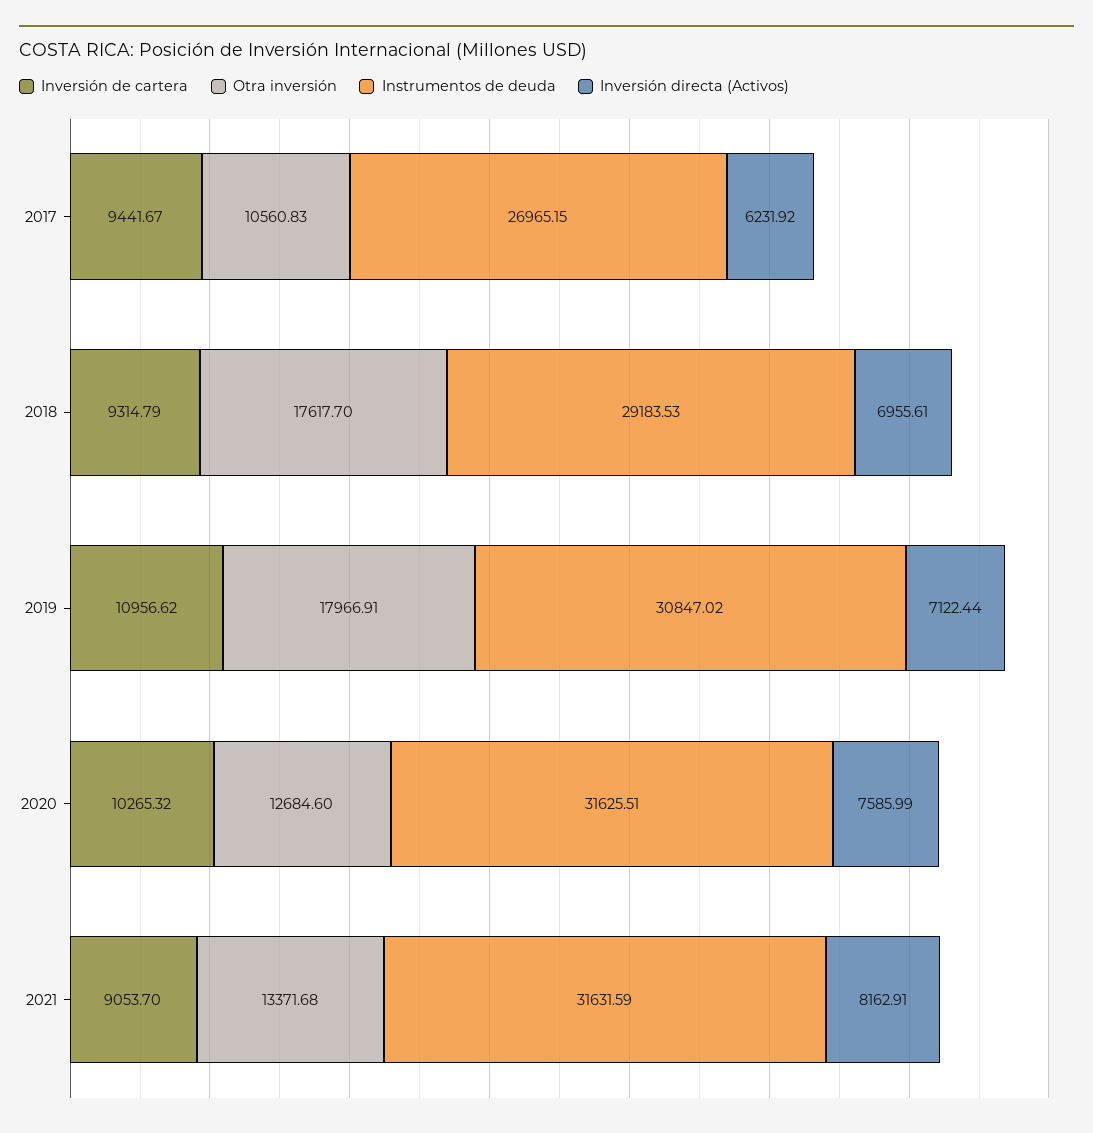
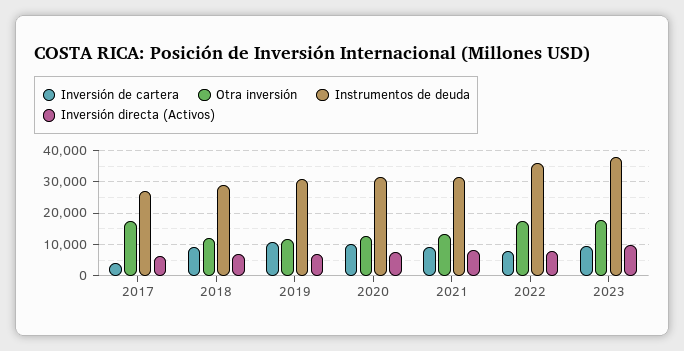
Inversión de cartera, 2017: 9441.67 -> 4000
Otra inversión, 2017: 10560.83 -> 18000
Otra inversión, 2018: 17617.7 -> 12000
Otra inversión, 2019: 17966.91 -> 12000
Inversión de cartera, 2022: none -> 8000
Otra inversión, 2022: none -> 18000
Instrumentos de deuda, 2022: none -> 36000
Inversión directa (Activos), 2022: none -> 8000
Inversión de cartera, 2023: none -> 10000
Otra inversión, 2023: none -> 18000
Instrumentos de deuda, 2023: none -> 38000
Inversión directa (Activos), 2023: none -> 10000

